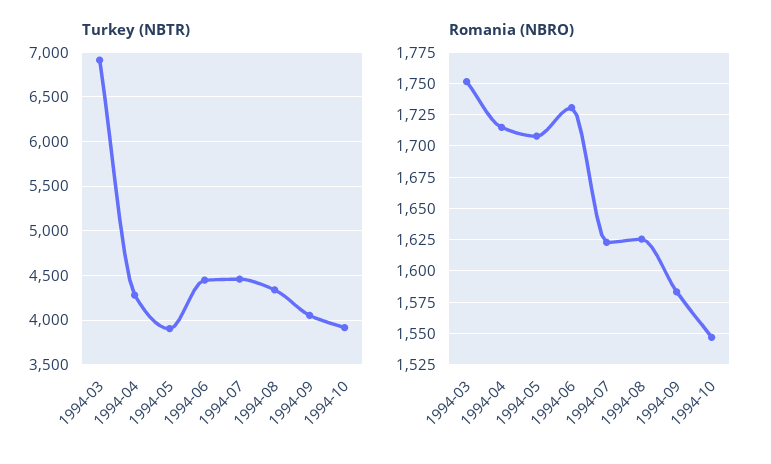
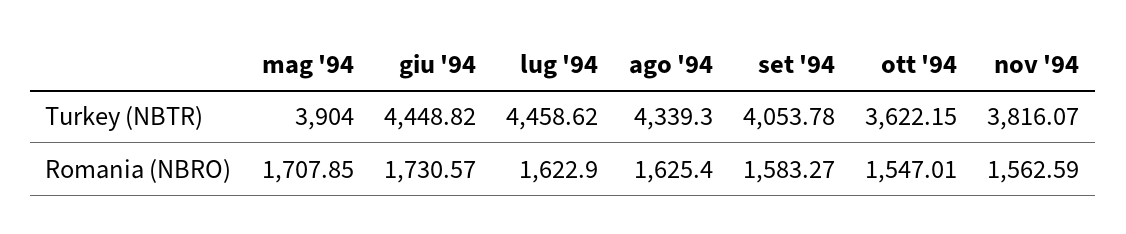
Turkey (NBTR), 1994-03: 6900 -> none
Turkey (NBTR), 1994-04: 4300 -> none
Turkey (NBTR), 1994-10: 3900 -> 3622.15
Romania (NBRO), 1994-03: 1750 -> none
Romania (NBRO), 1994-04: 1715 -> none
Turkey (NBTR), nov '94: none -> 3816.07
Romania (NBRO), nov '94: none -> 1562.59

